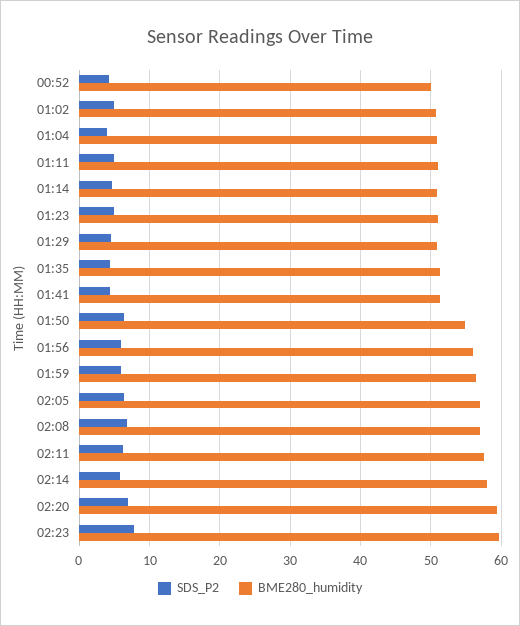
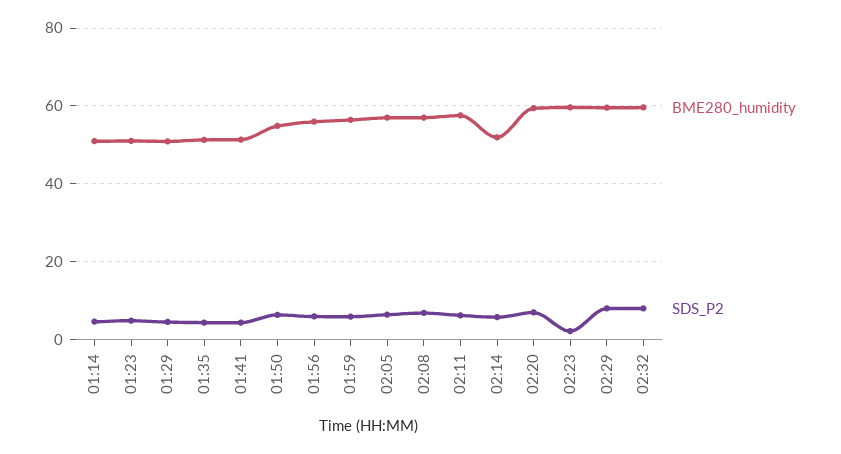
SDS_P2, 00:52: 4 -> none
BME280_humidity, 00:52: 50 -> none
SDS_P2, 01:02: 5 -> none
BME280_humidity, 01:02: 51 -> none
SDS_P2, 01:04: 4 -> none
BME280_humidity, 01:04: 51 -> none
SDS_P2, 01:11: 5 -> none
BME280_humidity, 01:11: 51 -> none
BME280_humidity, 02:14: 58 -> 52
SDS_P2, 02:23: 8 -> 2
BME280_humidity, 02:29: none -> 60
SDS_P2, 02:29: none -> 8
BME280_humidity, 02:32: none -> 60
SDS_P2, 02:32: none -> 8

